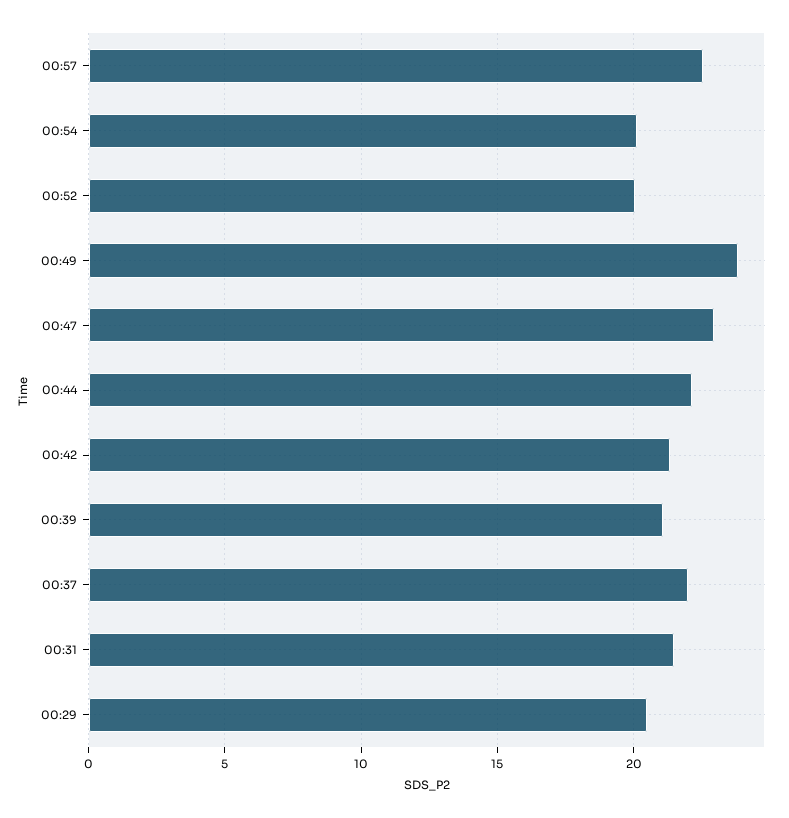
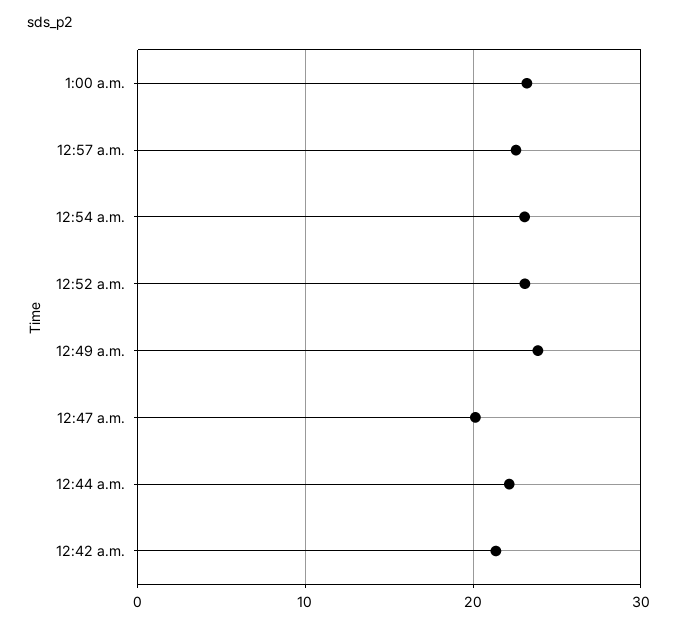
00:54: 20 -> 23
00:52: 20 -> 23
00:47: 23 -> 20
00:39: 21 -> none
00:37: 22 -> none
00:31: 21.5 -> none
00:29: 20.5 -> none
1:00 a.m.: none -> 23

